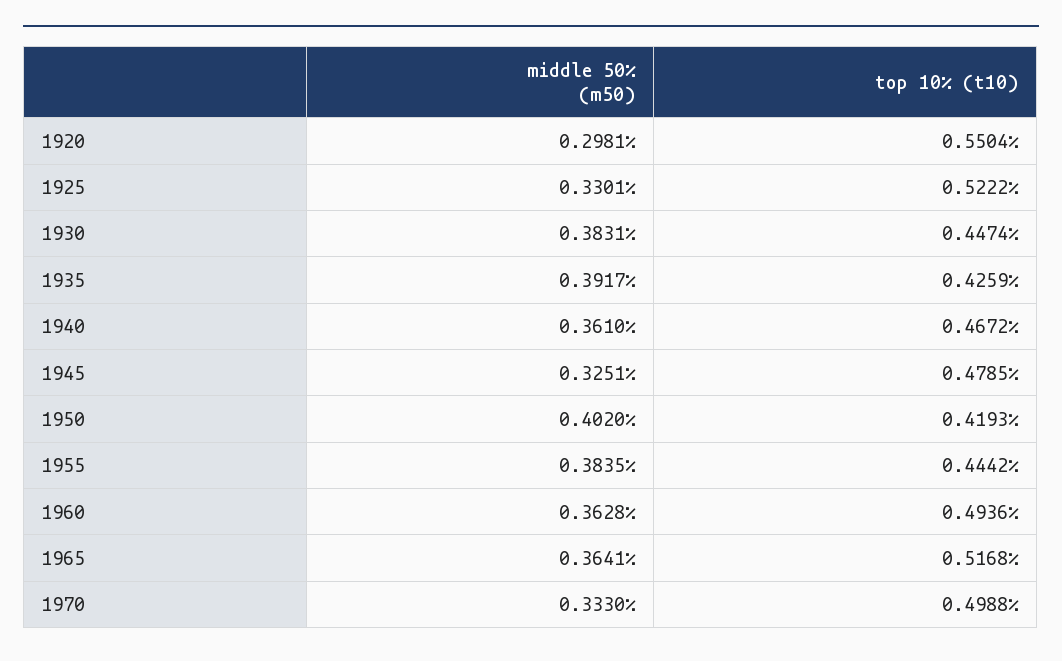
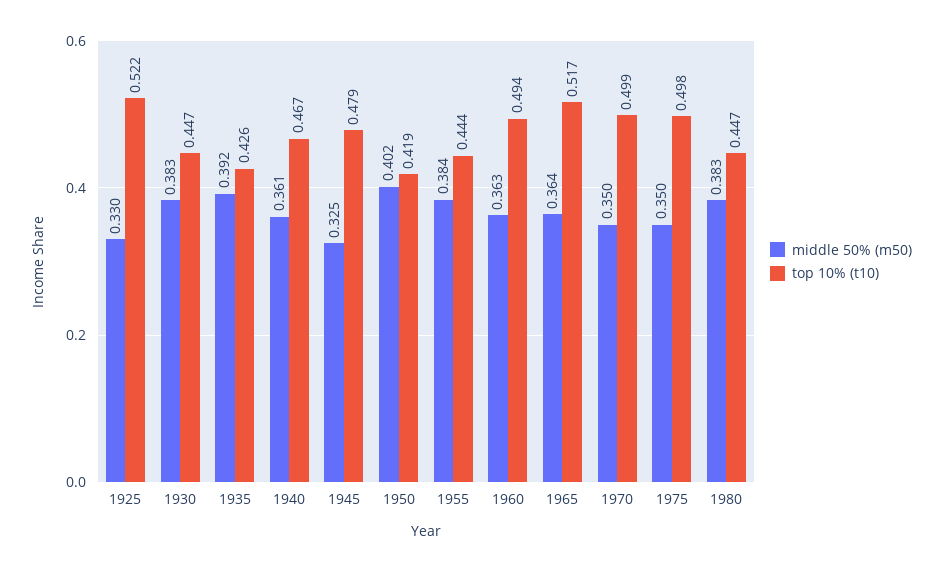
middle 50% (m50), 1920: 0.2981 -> none
top 10% (t10), 1920: 0.5504 -> none
middle 50% (m50), 1970: 0.333 -> 0.35
middle 50% (m50), 1975: none -> 0.35
top 10% (t10), 1975: none -> 0.498
middle 50% (m50), 1980: none -> 0.383
top 10% (t10), 1980: none -> 0.447

